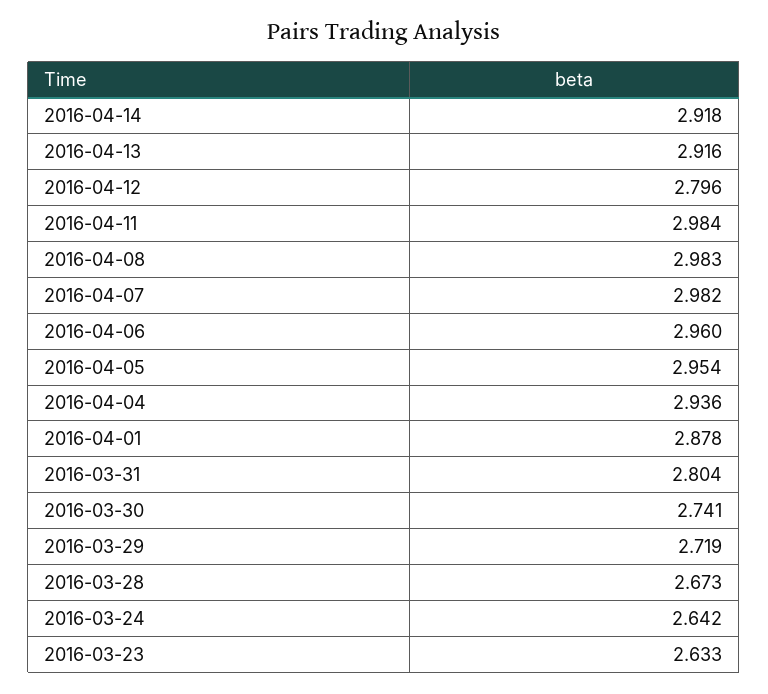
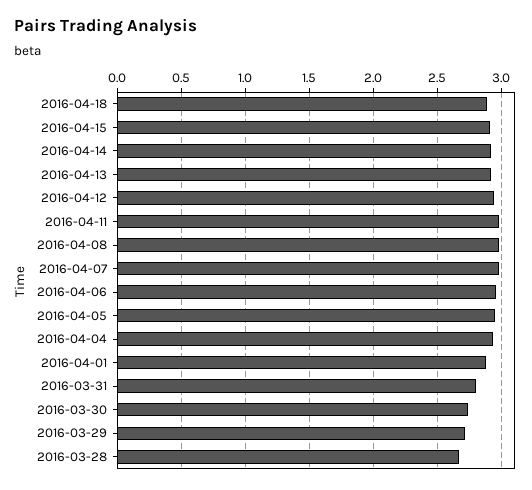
2016-04-12: 2.796 -> 2.95
2016-03-24: 2.642 -> none
2016-03-23: 2.633 -> none
2016-04-18: none -> 2.9
2016-04-15: none -> 2.9

